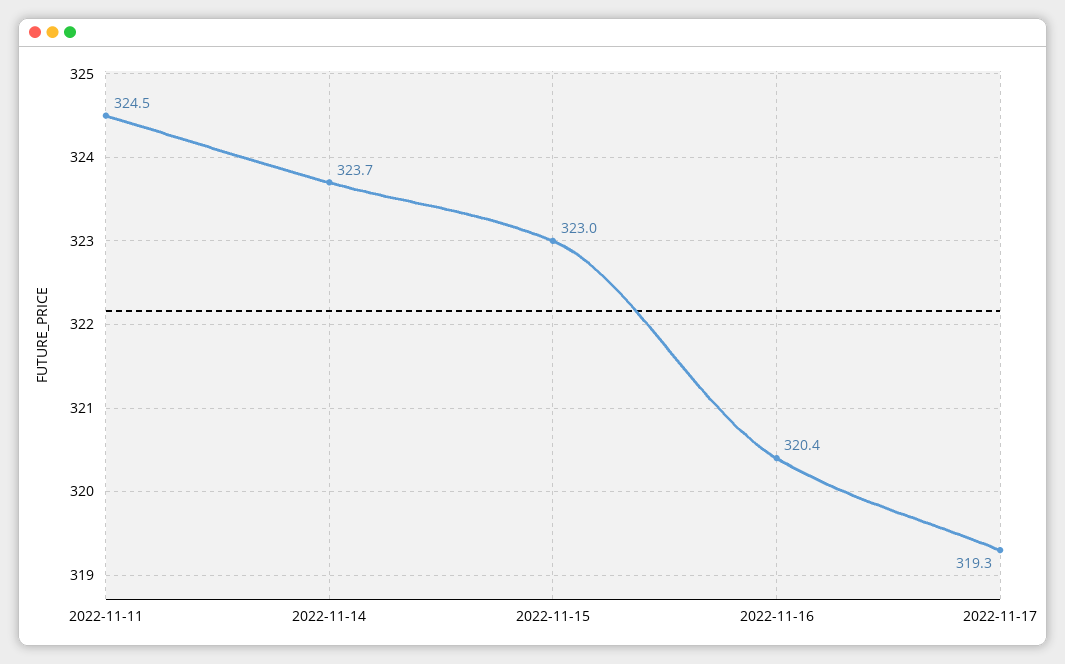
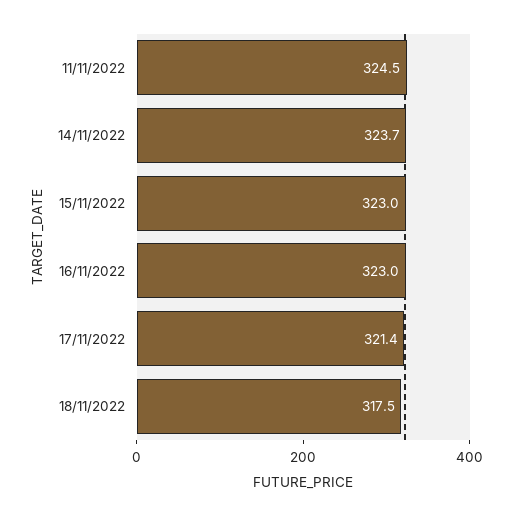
2022-11-16: 320.4 -> 323
2022-11-17: 319.3 -> 321.4
18/11/2022: none -> 317.5

